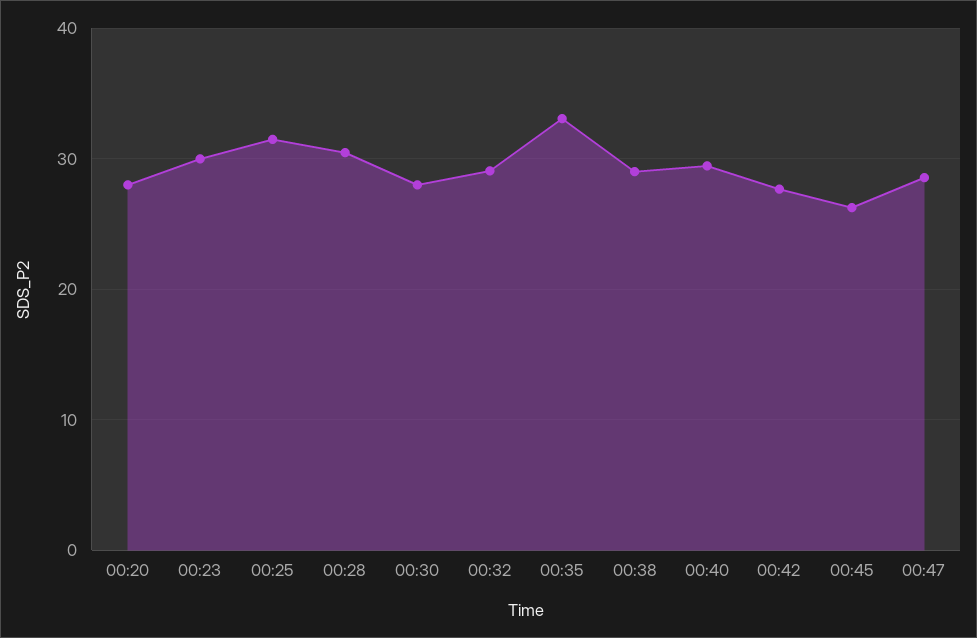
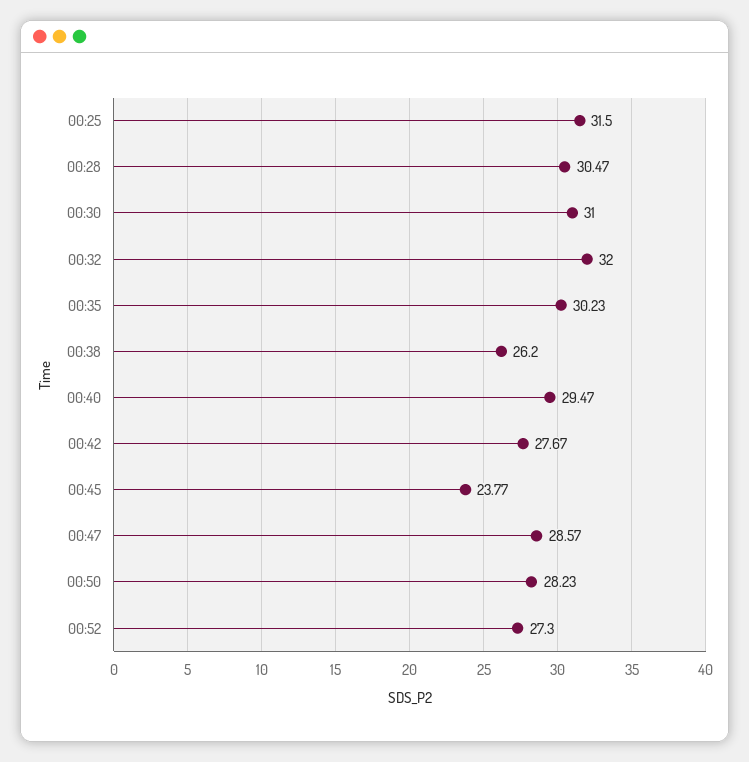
00:20: 28 -> none
00:23: 30 -> none
00:30: 28 -> 31
00:32: 29 -> 32
00:35: 33 -> 30.23
00:38: 29 -> 26.2
00:45: 26 -> 23.77
00:50: none -> 28.23
00:52: none -> 27.3

